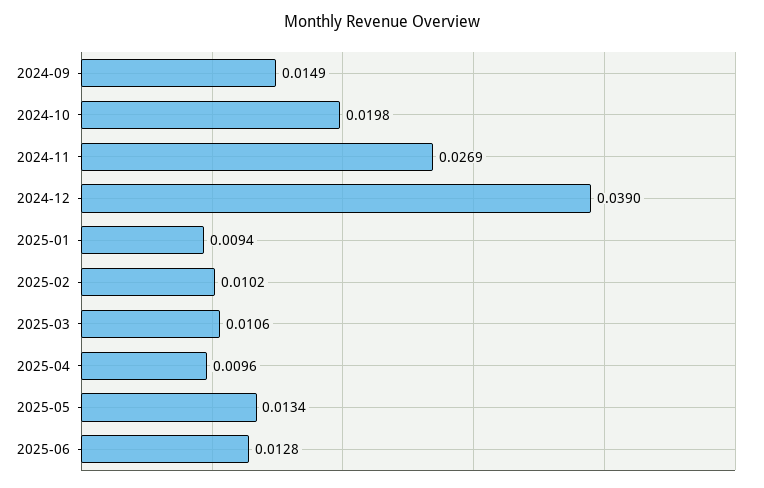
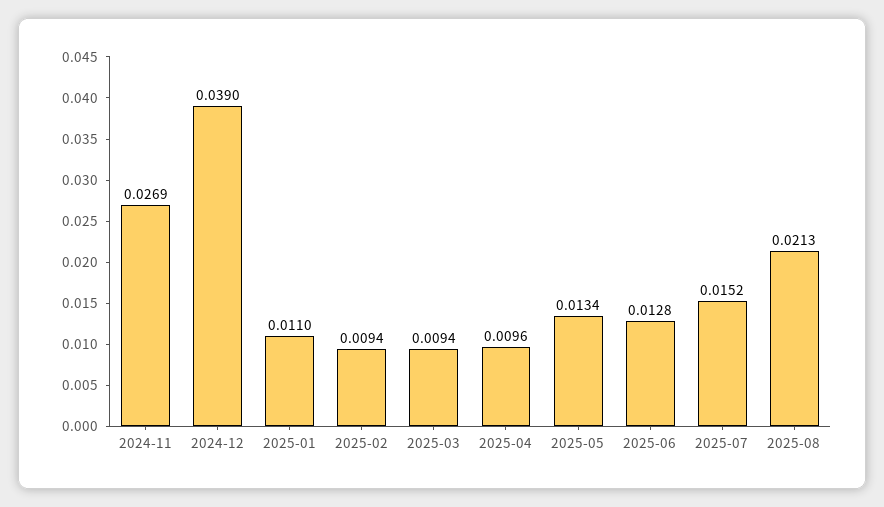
2024-09: 0.0149 -> none
2024-10: 0.0198 -> none
2025-01: 0.0094 -> 0.011
2025-02: 0.0102 -> 0.0094
2025-03: 0.0106 -> 0.0094
2025-07: none -> 0.0152
2025-08: none -> 0.0213

